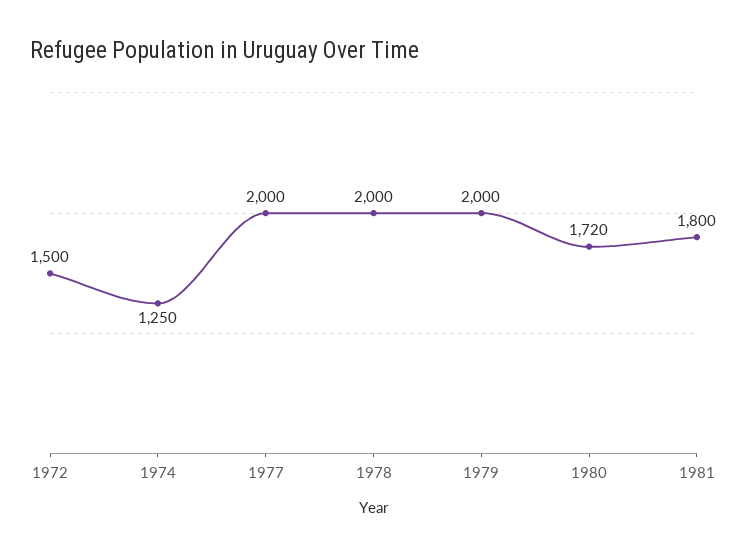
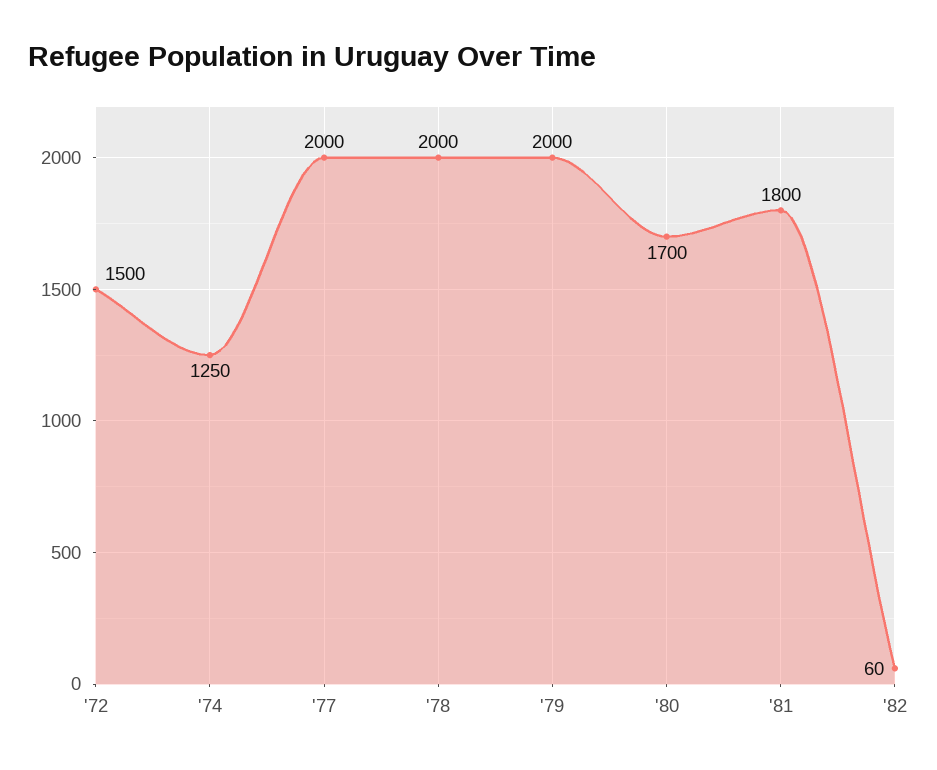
1980: 1720 -> 1700
'82: none -> 60

